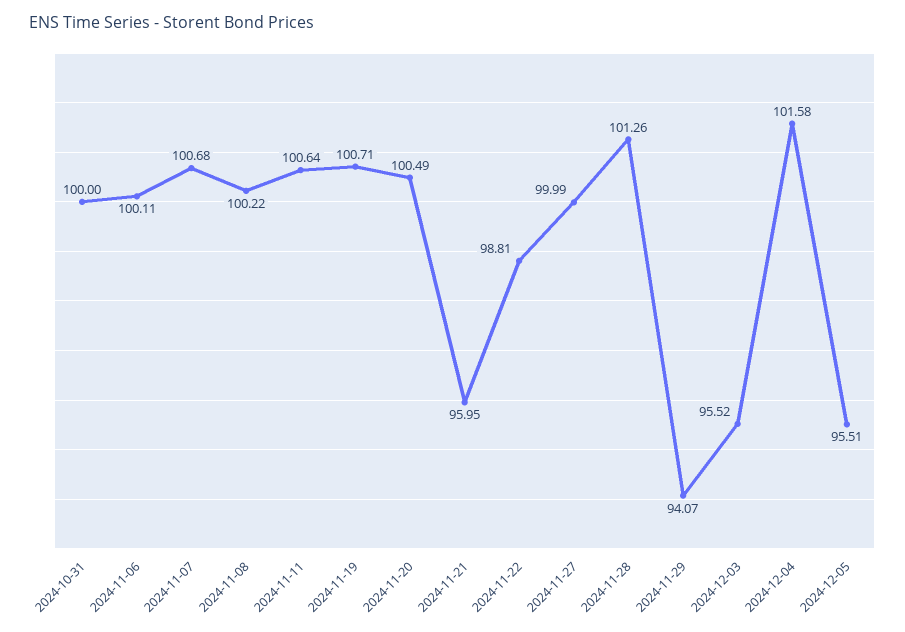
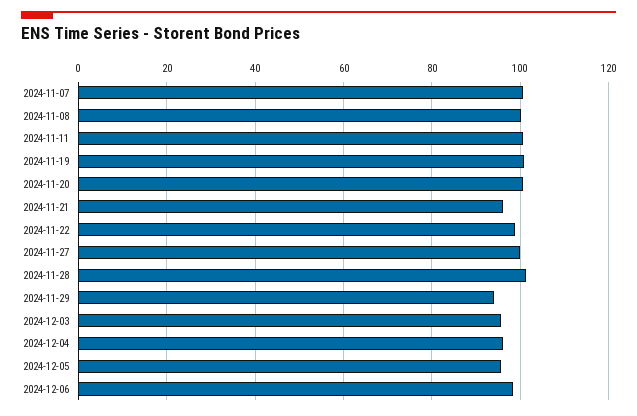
2024-10-31: 100 -> none
2024-11-06: 100.11 -> none
2024-12-04: 101.58 -> 96
2024-12-06: none -> 98

